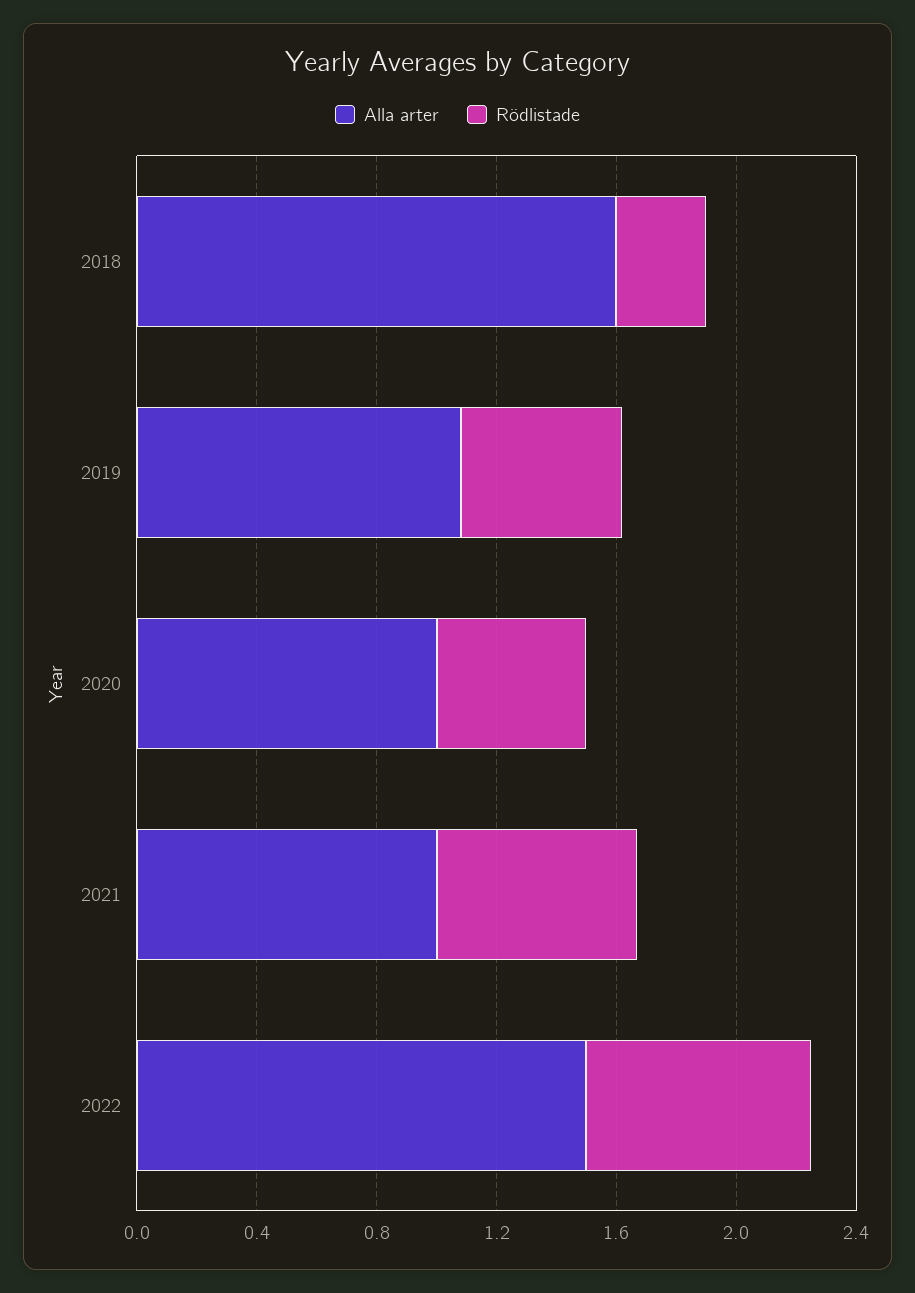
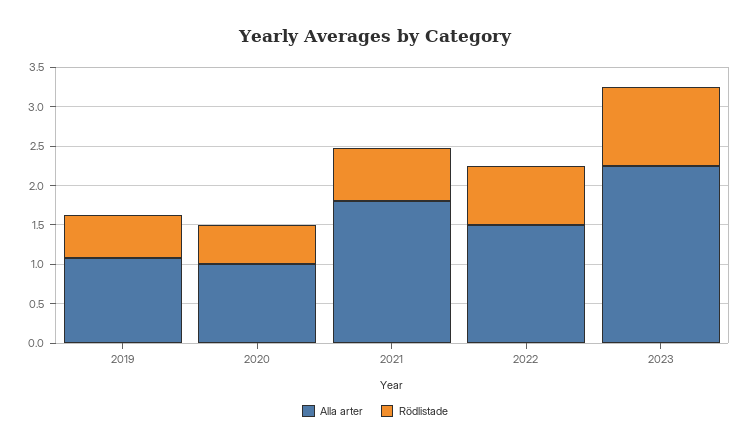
Alla arter, 2018: 1.6 -> none
Rödlistade, 2018: 0.3 -> none
Alla arter, 2021: 1 -> 1.75
Alla arter, 2023: none -> 2.25
Rödlistade, 2023: none -> 1

